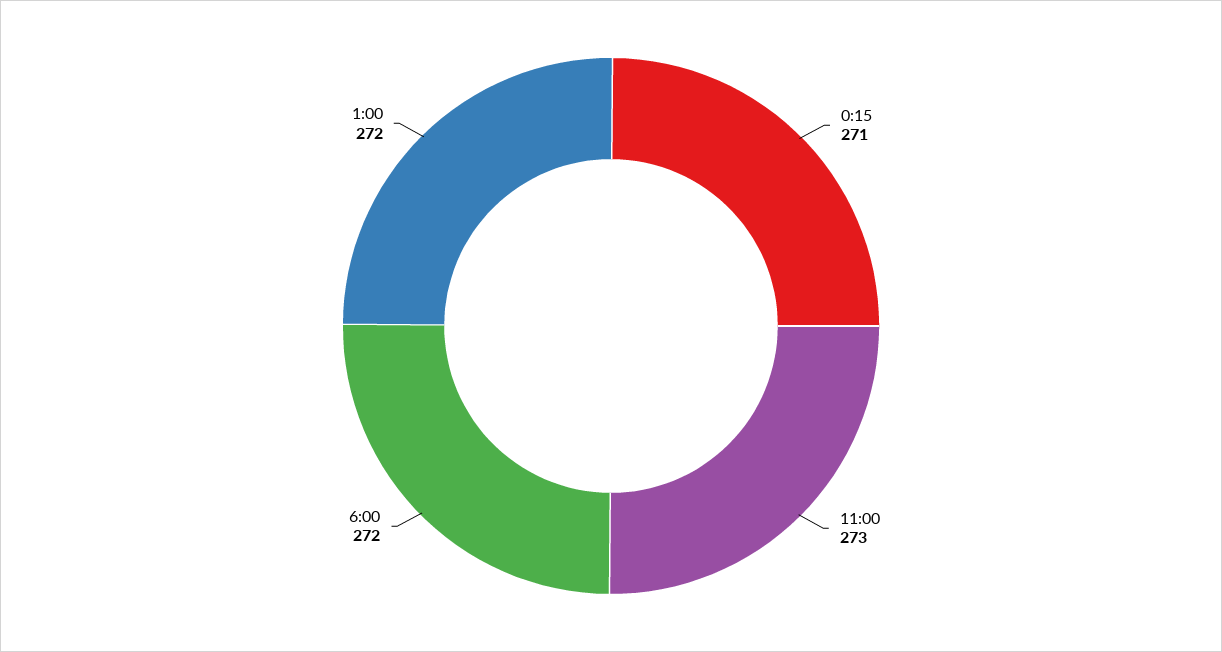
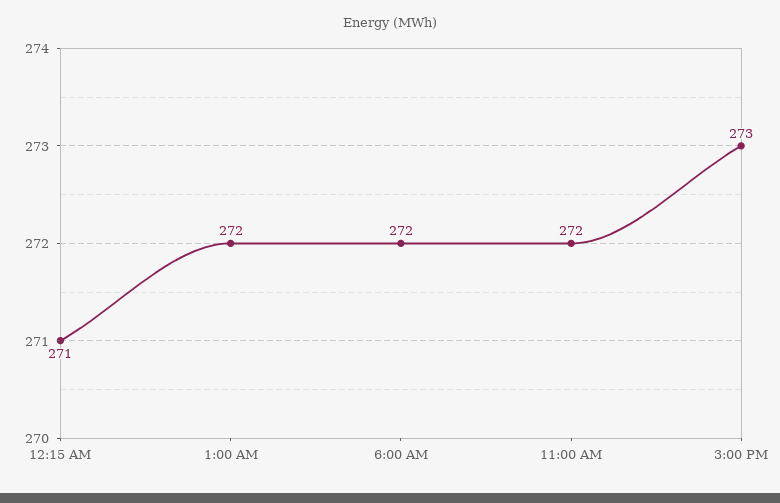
11:00: 273 -> 272
3:00 PM: none -> 273

